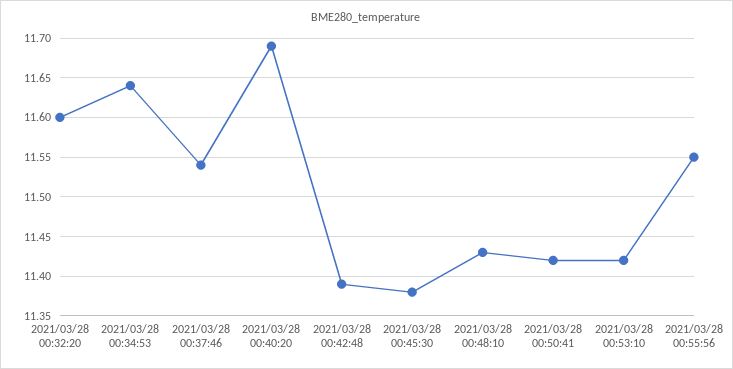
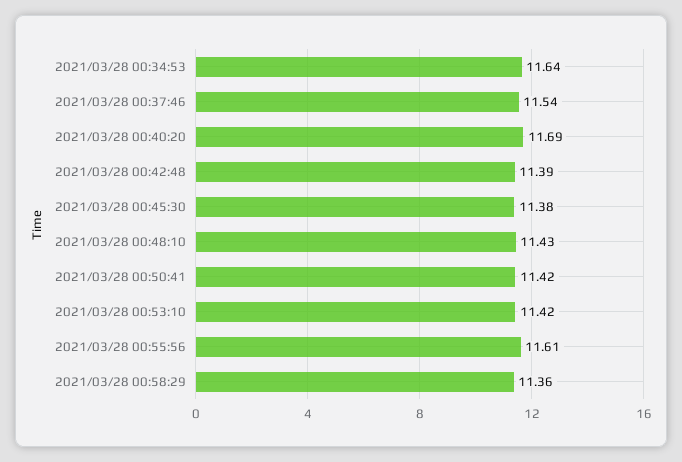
2021/03/28 00:32:20: 11.6 -> none
2021/03/28 00:55:56: 11.55 -> 11.61
2021/03/28 00:58:29: none -> 11.36

